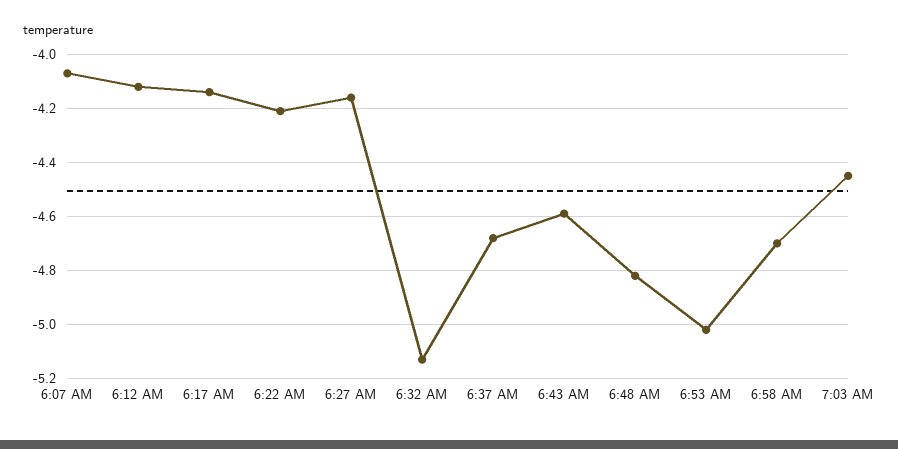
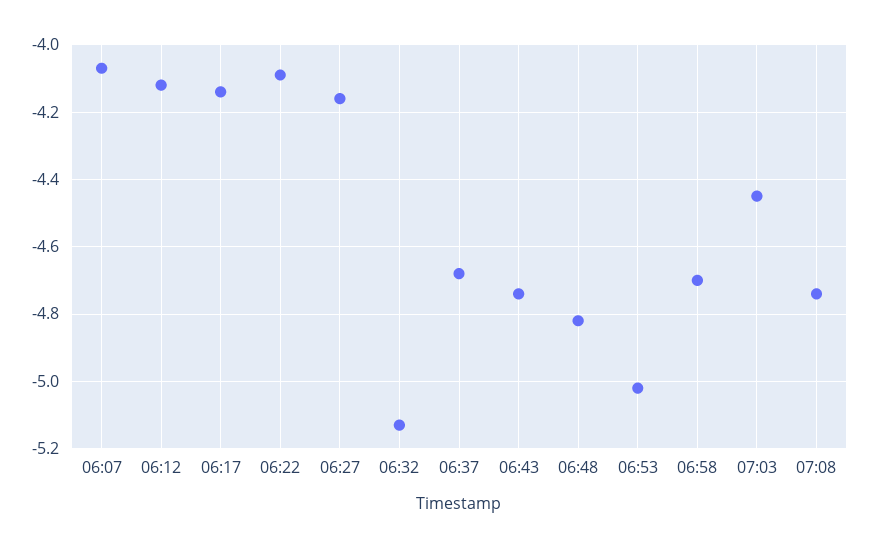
6:22 AM: -4.2 -> -4.1
6:43 AM: -4.6 -> -4.75
07:08: none -> -4.75

